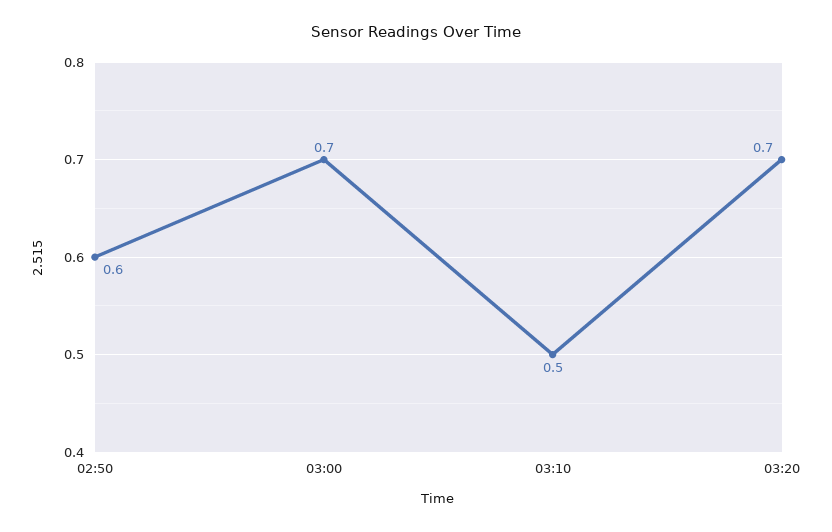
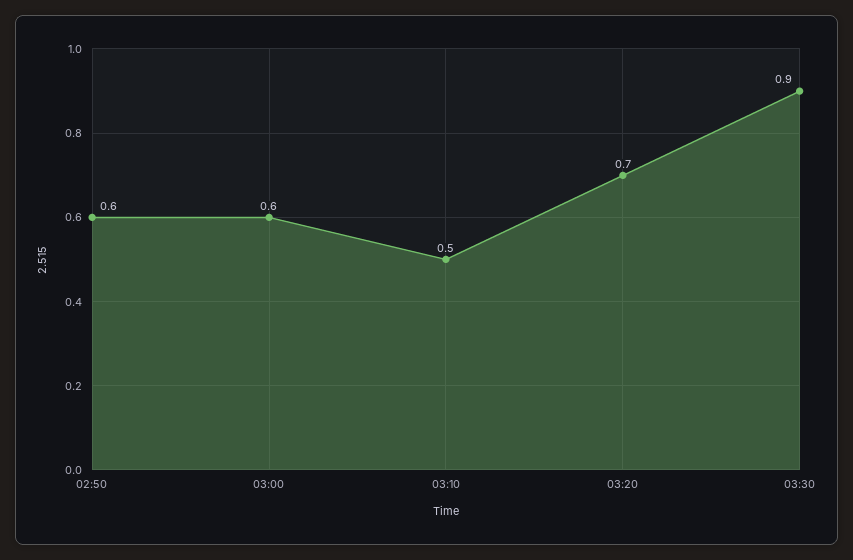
03:00: 0.7 -> 0.6
03:30: none -> 0.9

